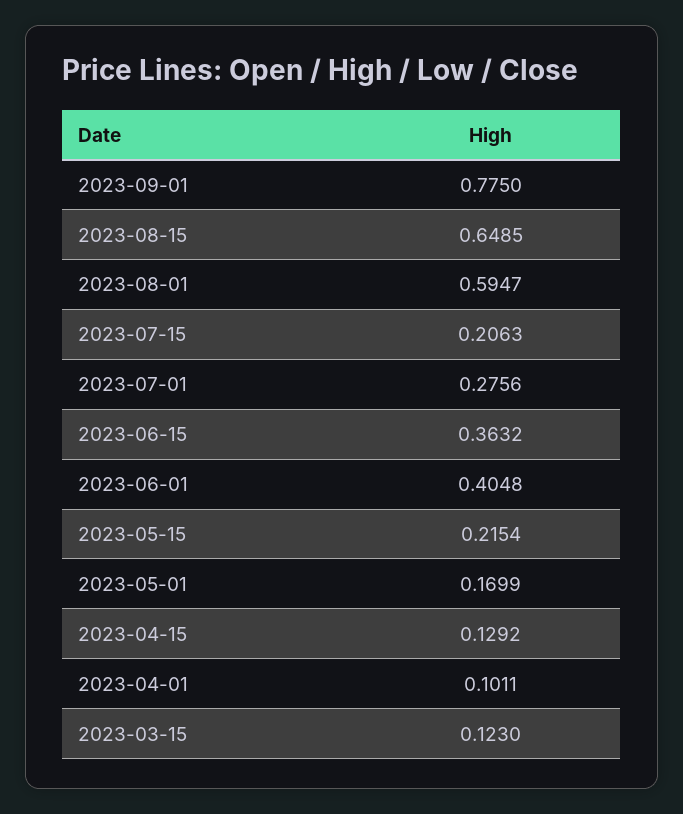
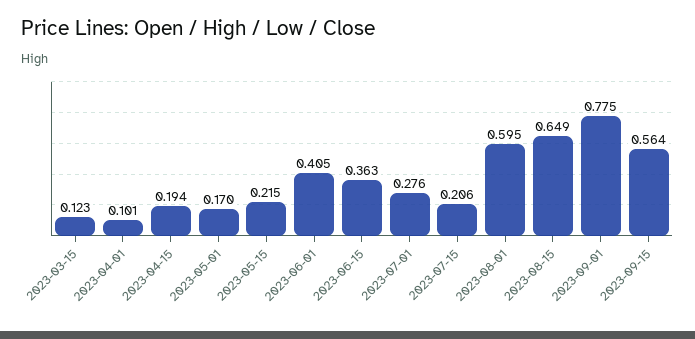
2023-04-15: 0.1292 -> 0.194
2023-09-15: none -> 0.564

